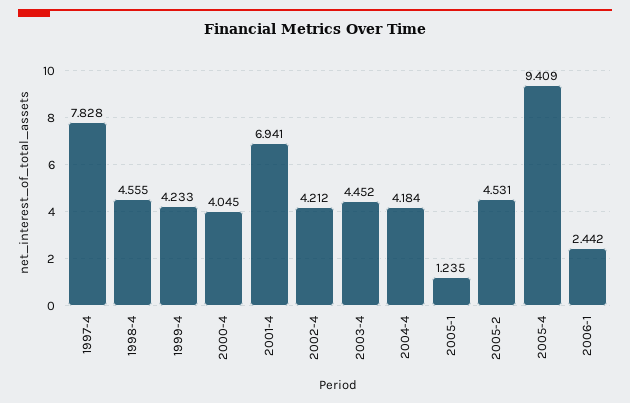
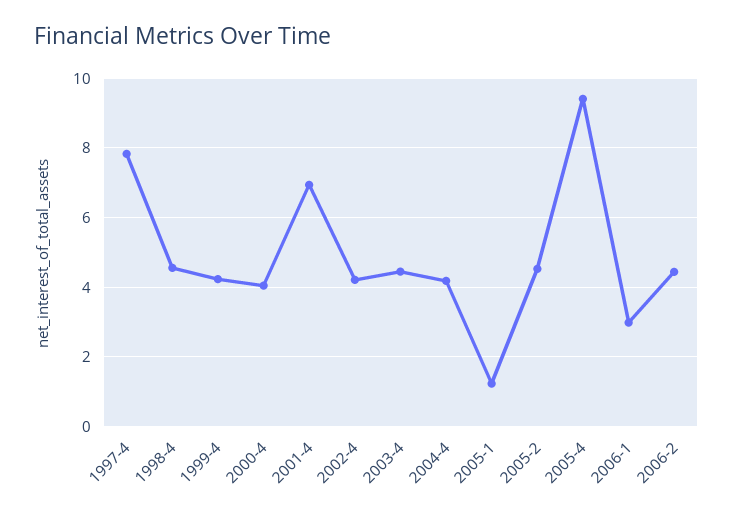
2006-1: 2.442 -> 3
2006-2: none -> 4.4

